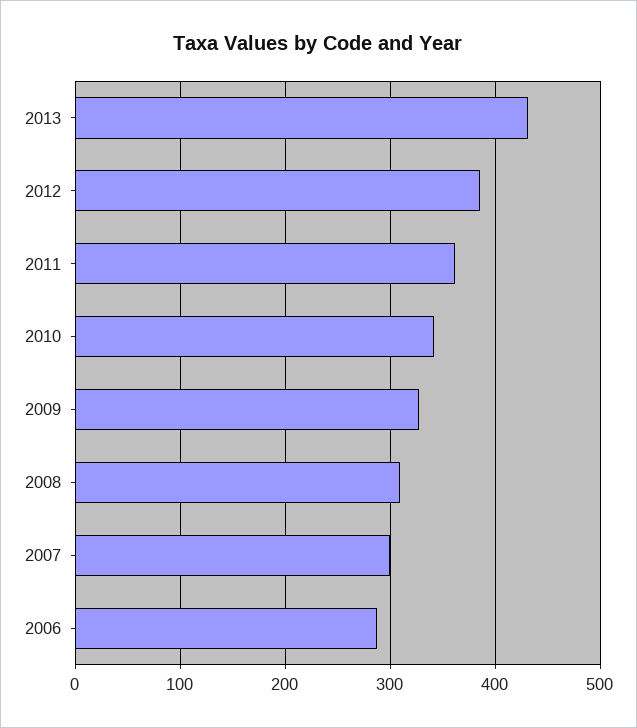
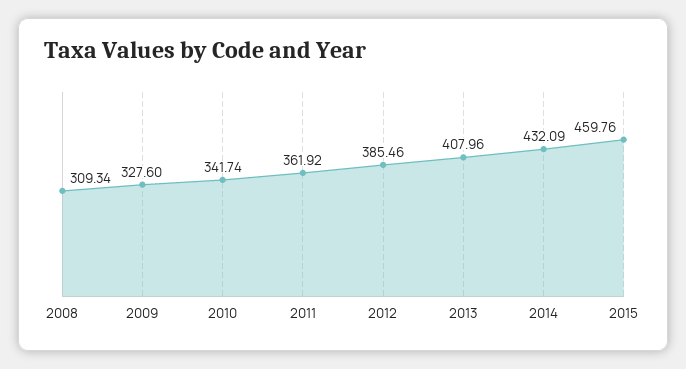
2013: 430 -> 407.96
2007: 300 -> none
2006: 290 -> none
2014: none -> 432.09
2015: none -> 459.76

